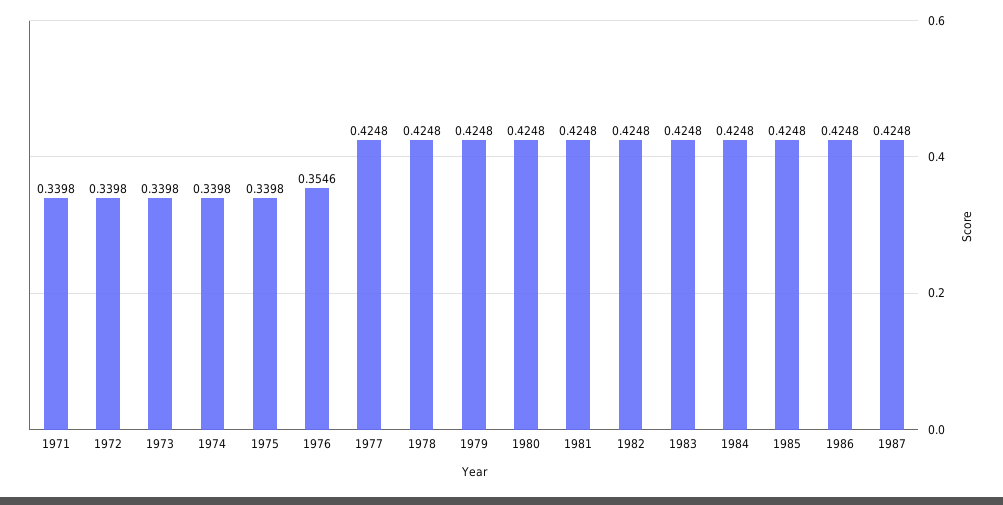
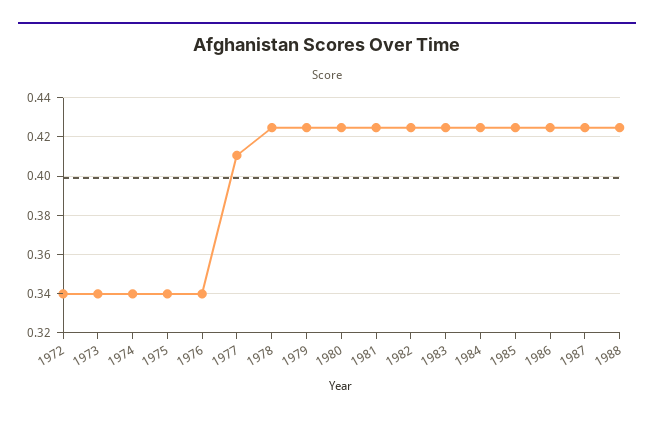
1971: 0.3398 -> none
1976: 0.3546 -> 0.34
1977: 0.4248 -> 0.41
1988: none -> 0.425

